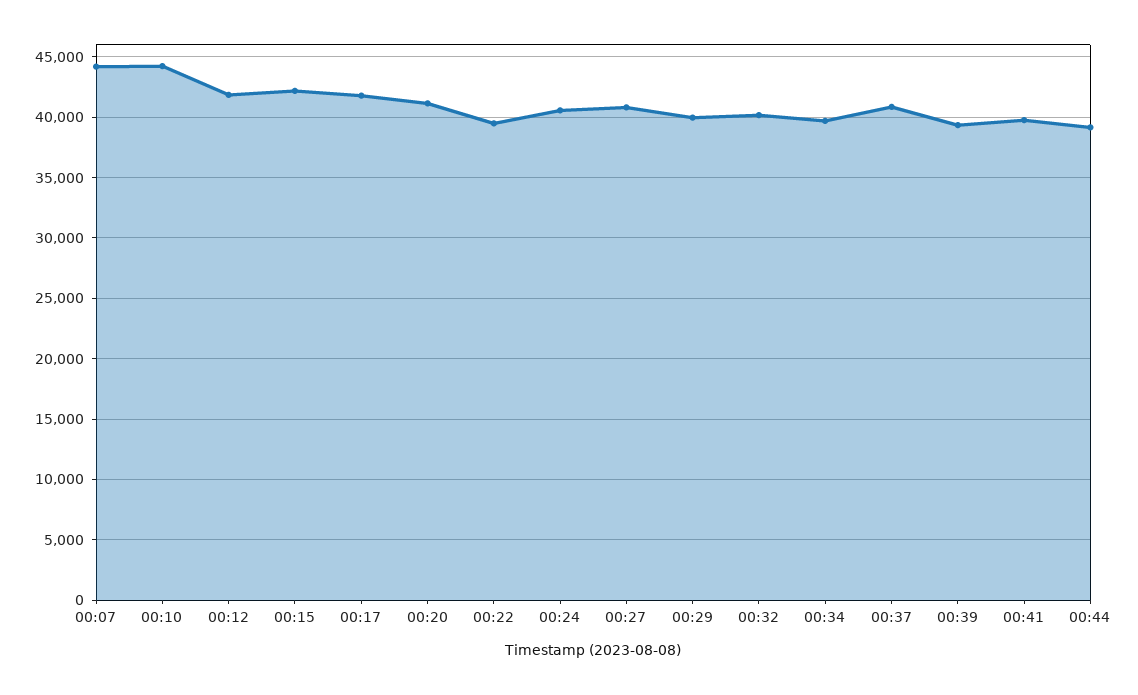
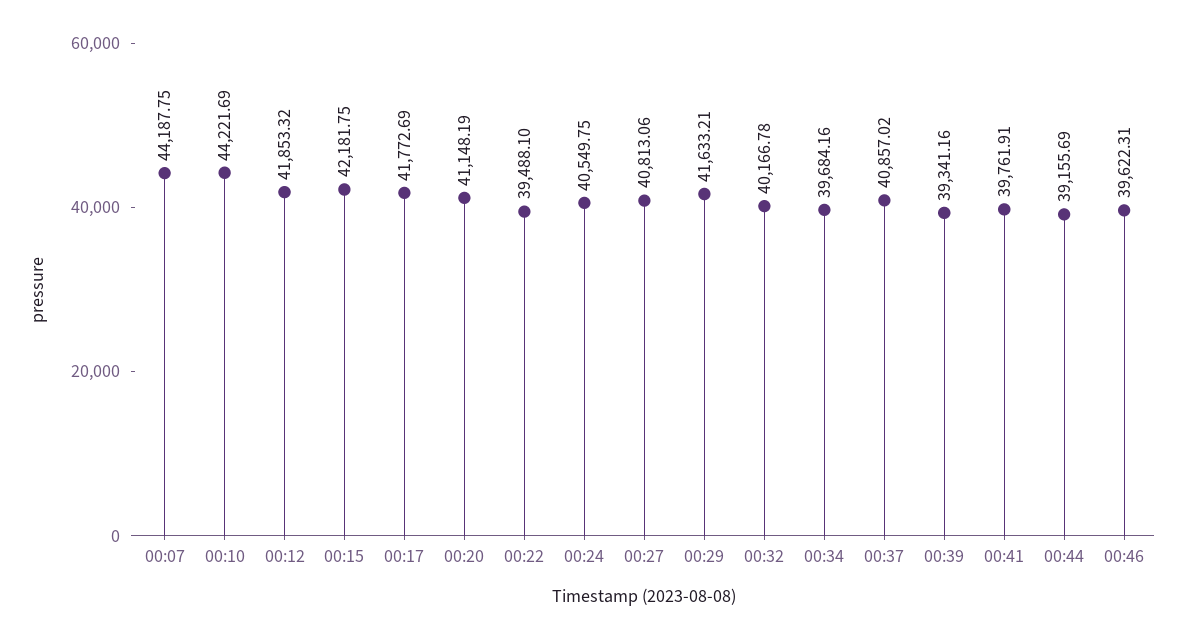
00:29: 40000 -> 41633.21
00:46: none -> 39622.31

